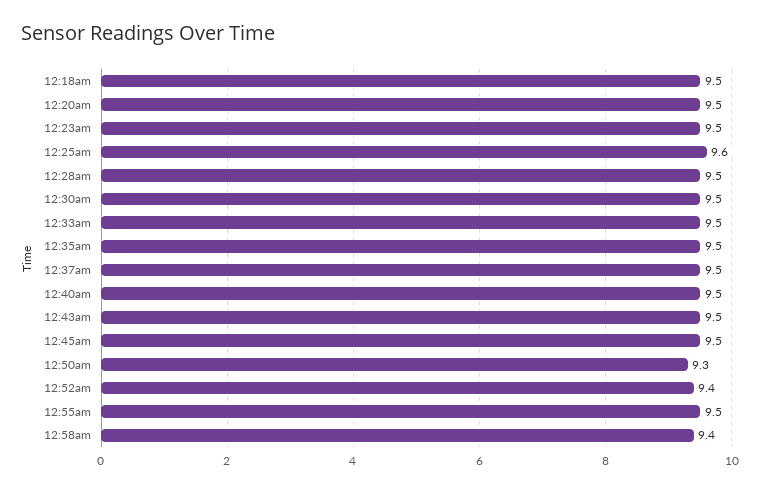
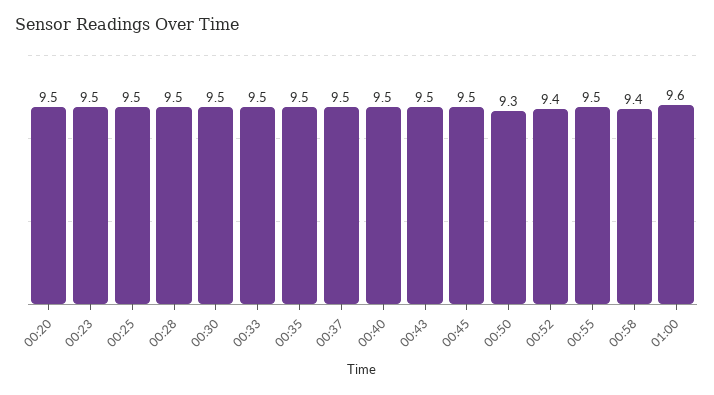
12:18am: 9.5 -> none
12:25am: 9.6 -> 9.5
01:00: none -> 9.6

